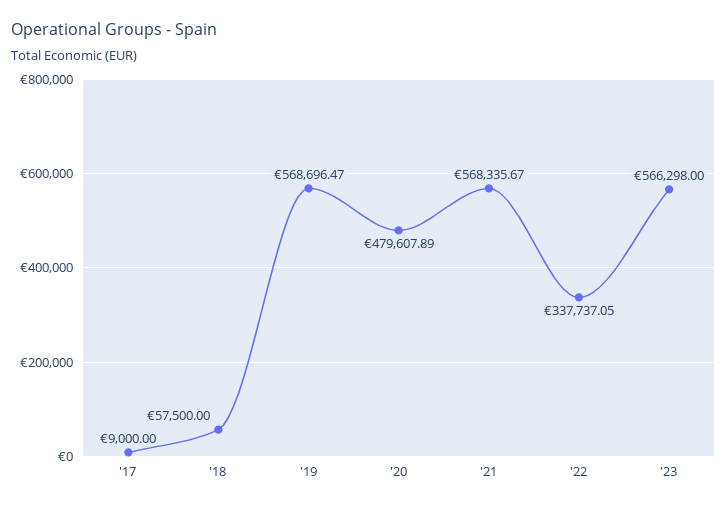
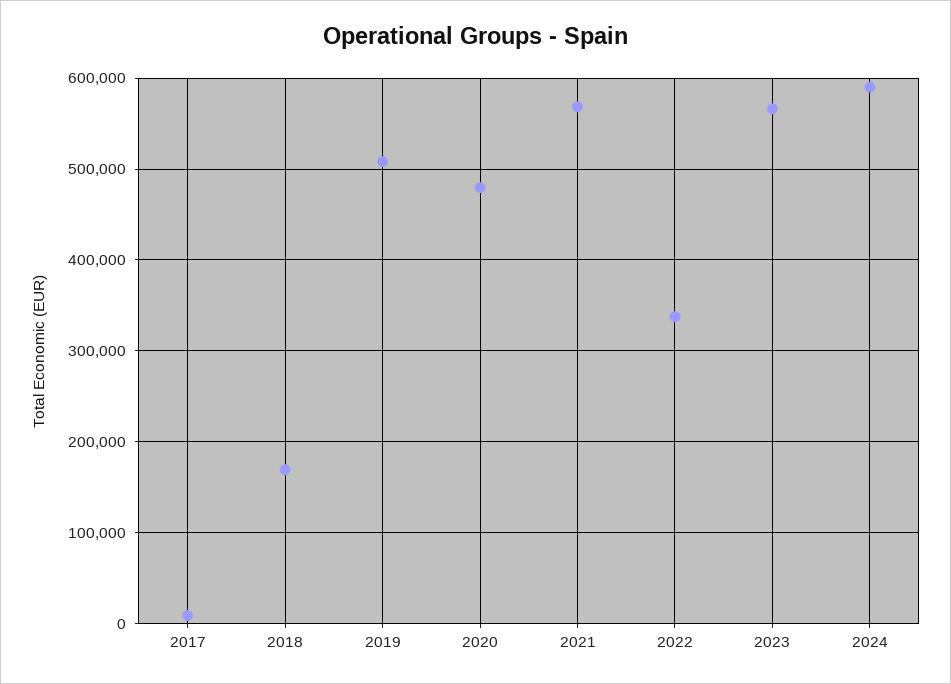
'18: 57500 -> 170000
'19: 568696.47 -> 510000
2024: none -> 590000

